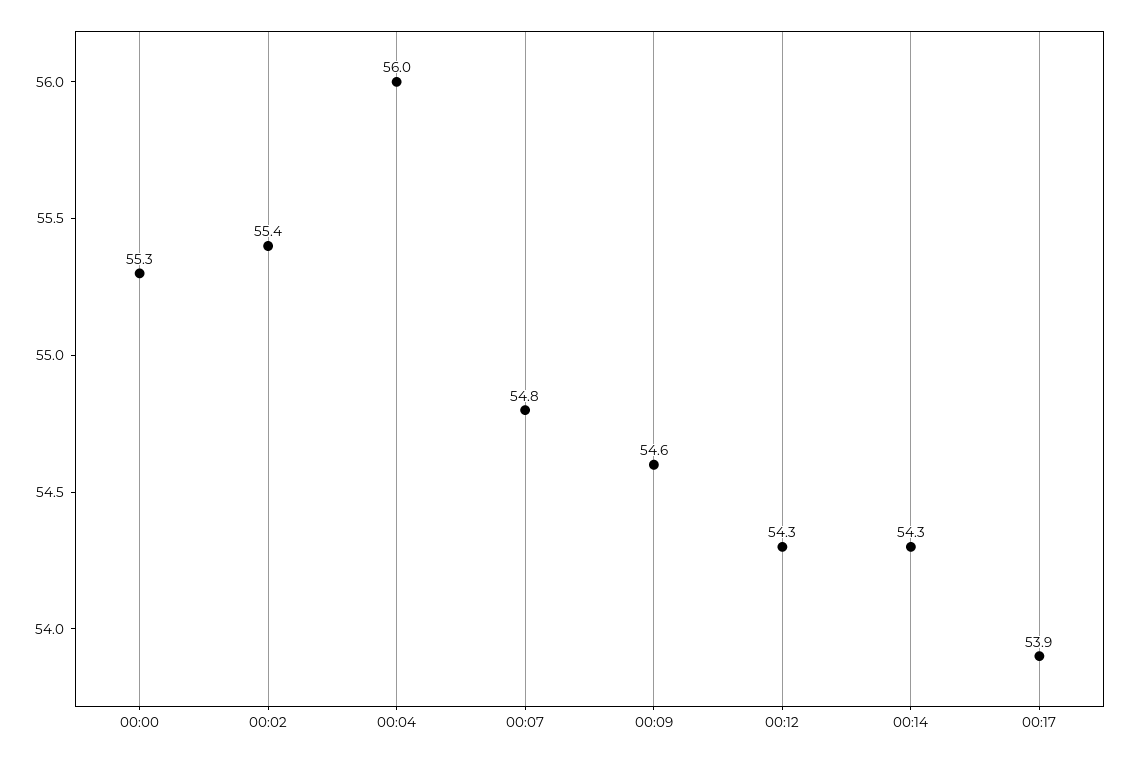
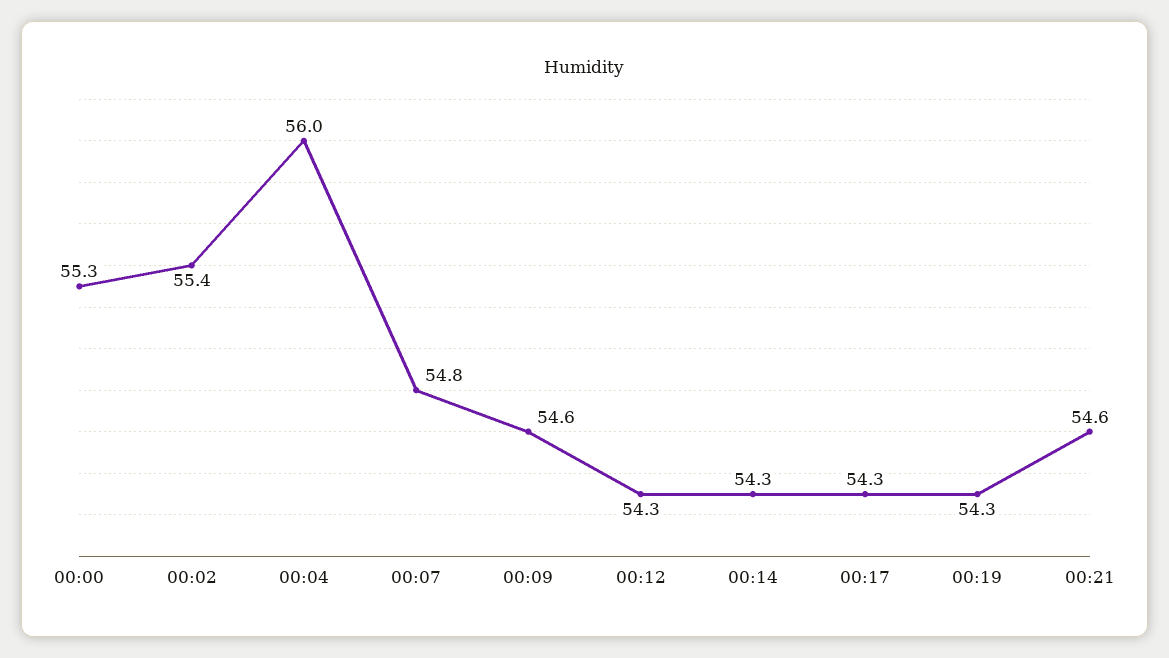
00:17: 53.9 -> 54.3
00:19: none -> 54.3
00:21: none -> 54.6

